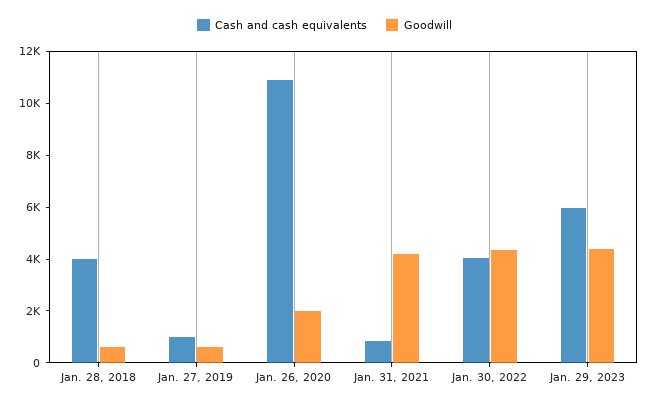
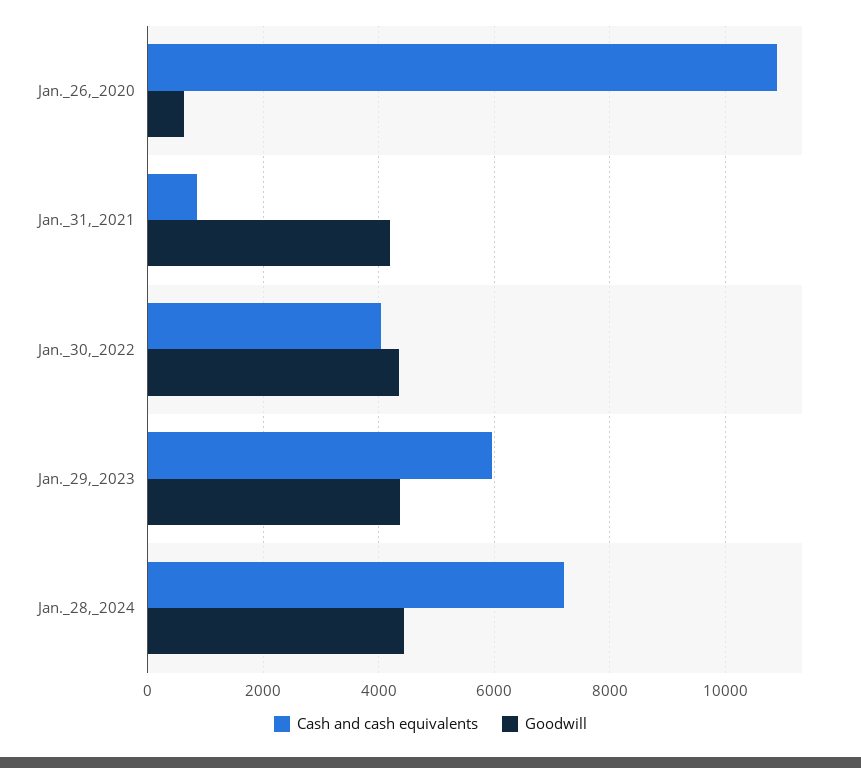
Cash and cash equivalents, Jan. 28, 2018: 4000 -> none
Goodwill, Jan. 28, 2018: 500 -> none
Cash and cash equivalents, Jan. 27, 2019: 1000 -> none
Goodwill, Jan. 27, 2019: 500 -> none
Goodwill, Jan. 26, 2020: 2000 -> 600
Cash and cash equivalents, Jan._28,_2024: none -> 7200
Goodwill, Jan._28,_2024: none -> 4400

